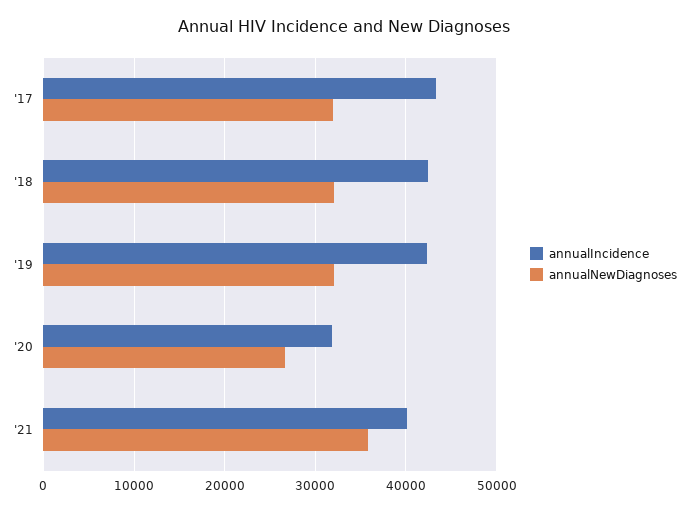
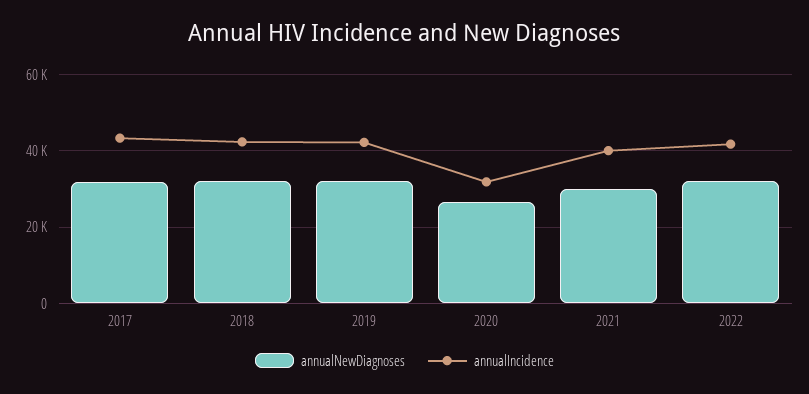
annualNewDiagnoses, '21: 36000 -> 30000
annualNewDiagnoses, 2022: none -> 32000
annualIncidence, 2022: none -> 42000

